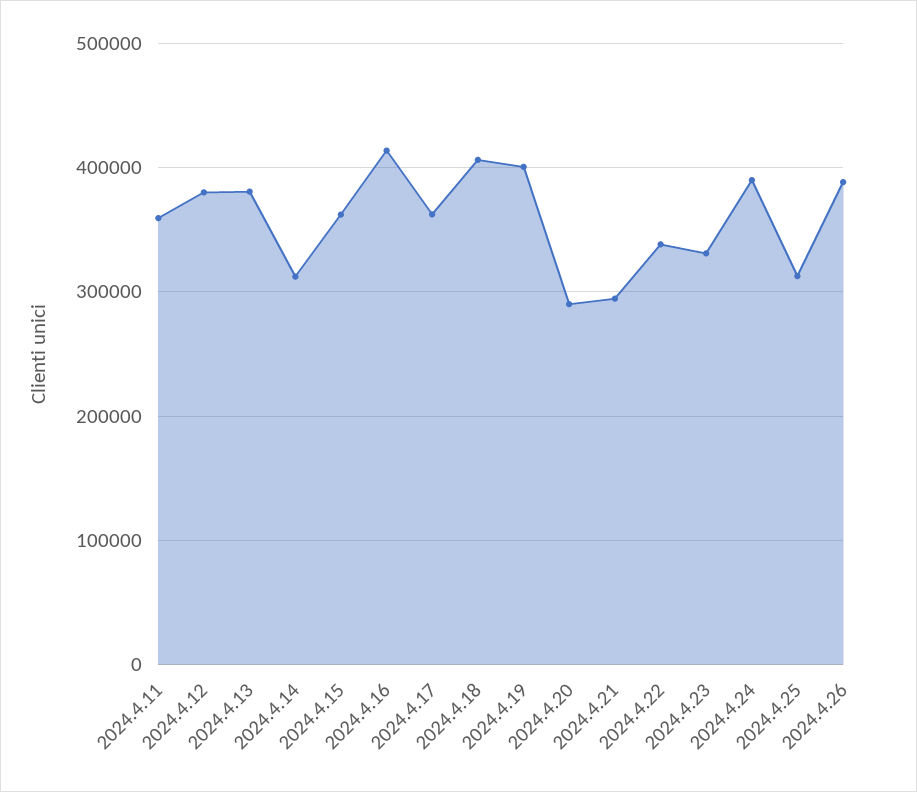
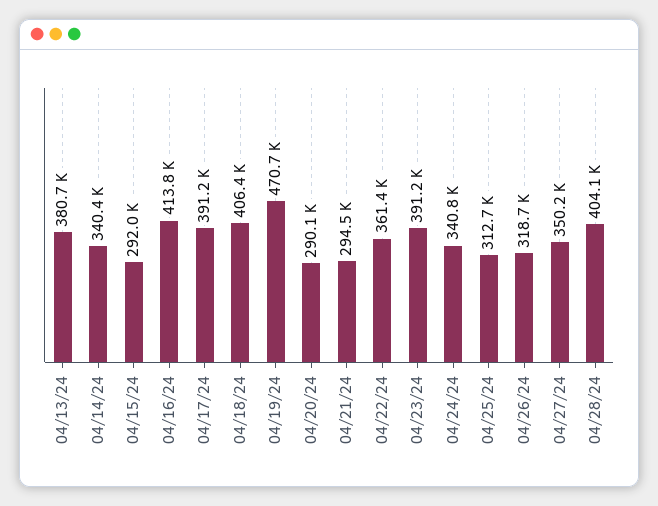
2024.4.11: 360000 -> none
2024.4.12: 380000 -> none
2024.4.14: 310000 -> 340400
2024.4.15: 360000 -> 292000
2024.4.17: 360000 -> 391200
2024.4.19: 400000 -> 470700
2024.4.22: 340000 -> 361400
2024.4.23: 330000 -> 391200
2024.4.24: 390000 -> 340800
2024.4.26: 390000 -> 318700
04/27/24: none -> 350200
04/28/24: none -> 404100

